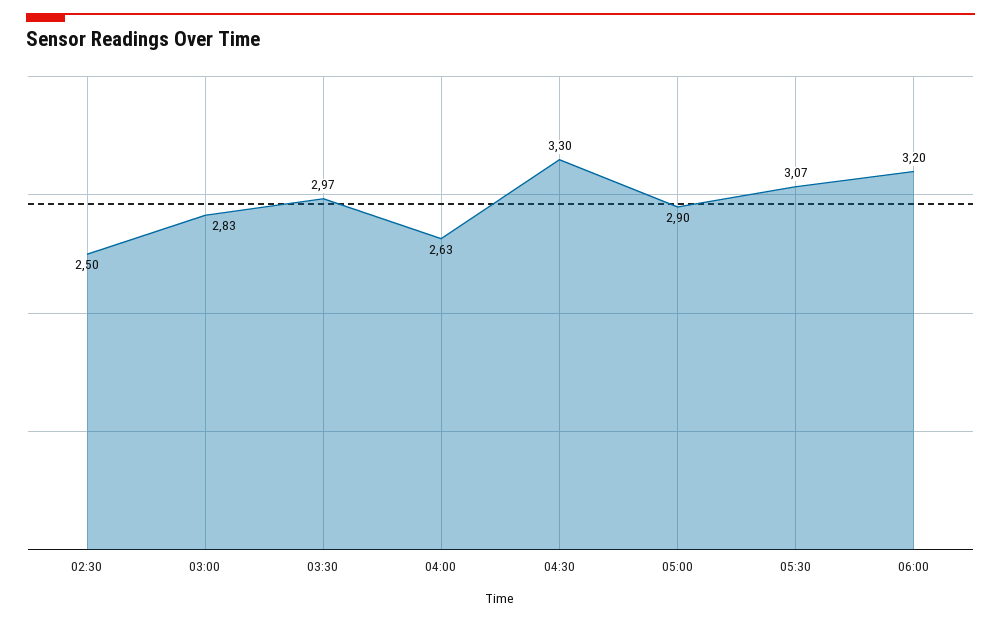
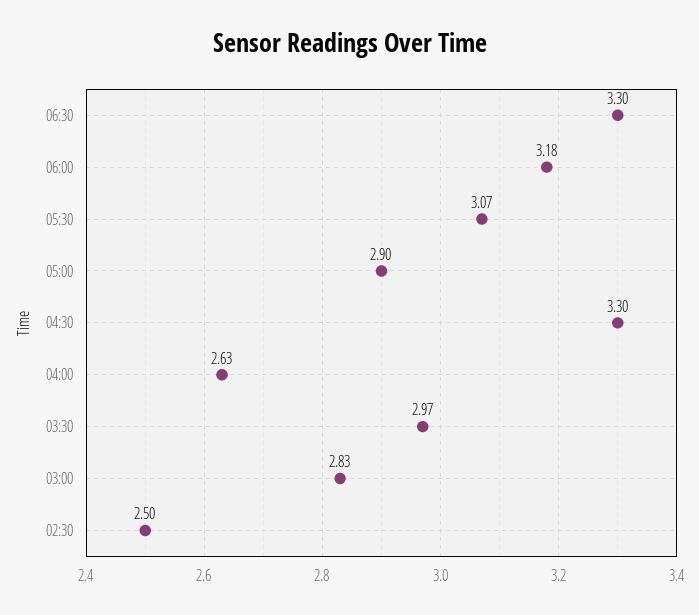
06:00: 3.2 -> 3.18
06:30: none -> 3.3

